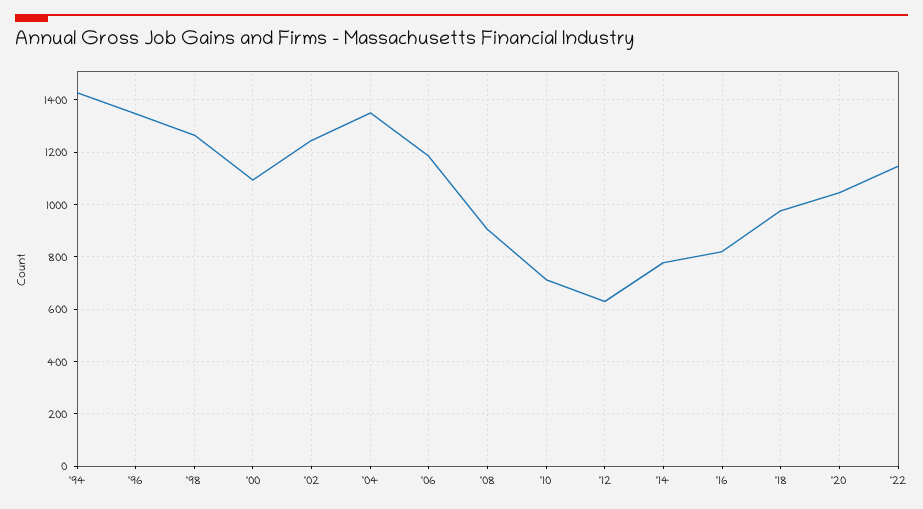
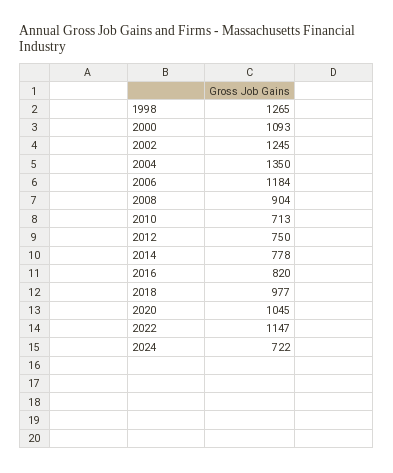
'94: 1425 -> none
'96: 1350 -> none
'12: 625 -> 750
2024: none -> 722

